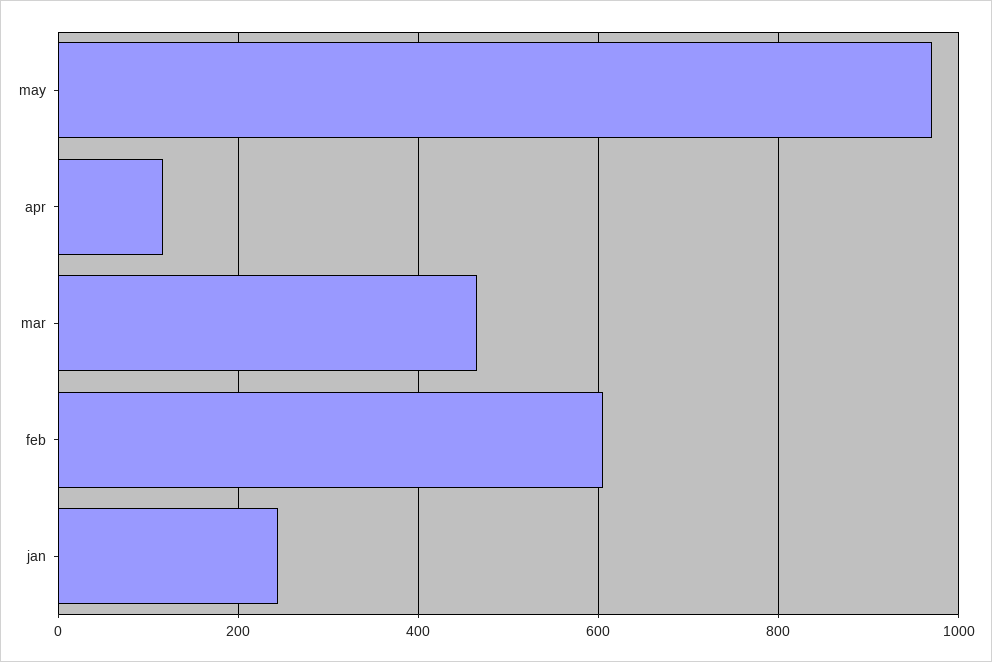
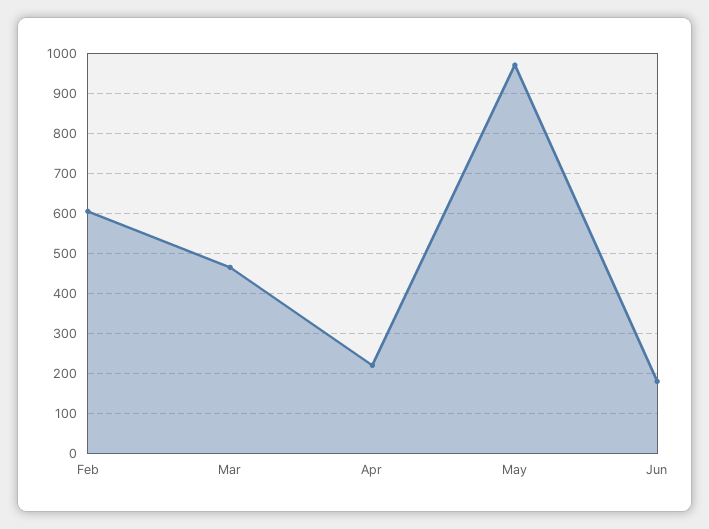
apr: 120 -> 220
jan: 240 -> none
Jun: none -> 180

